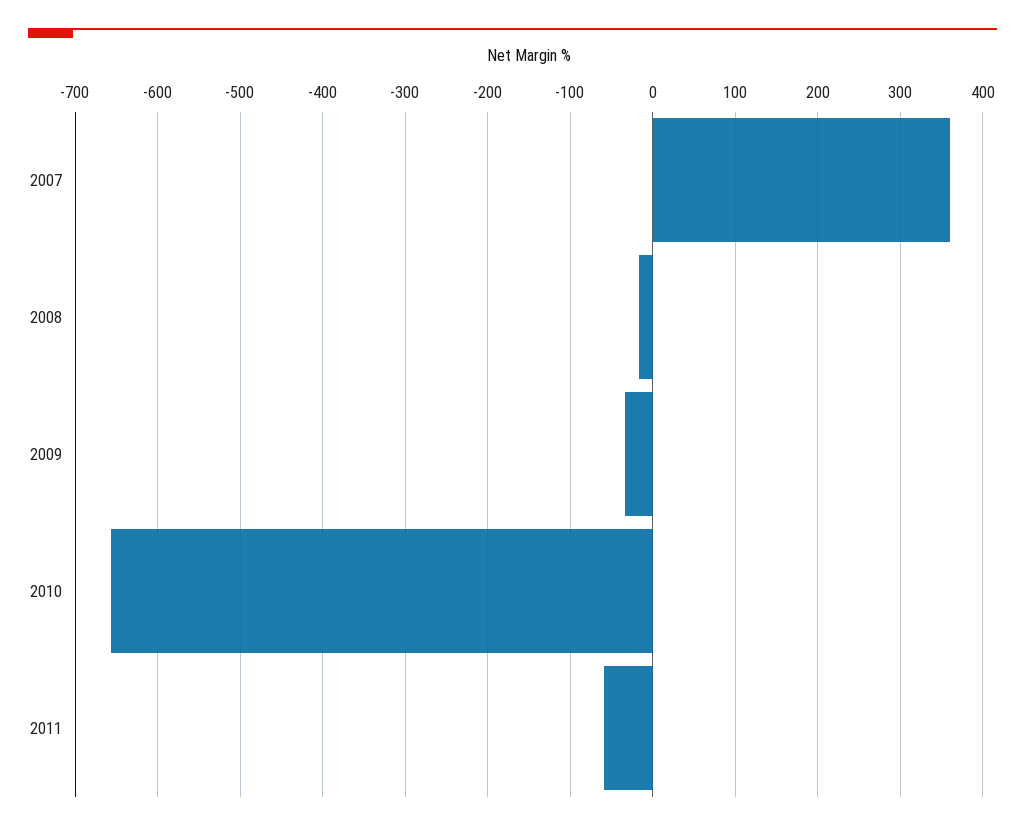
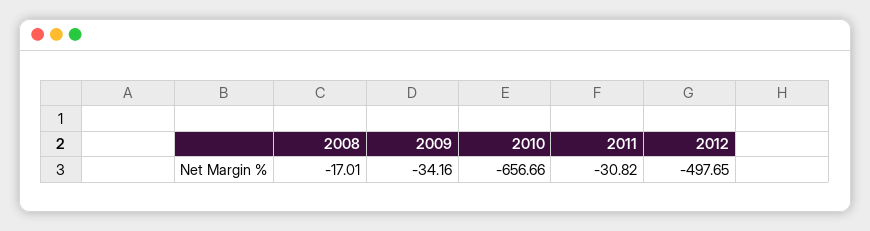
2007: 360 -> none
2011: -60 -> -30.82
2012: none -> -497.65

